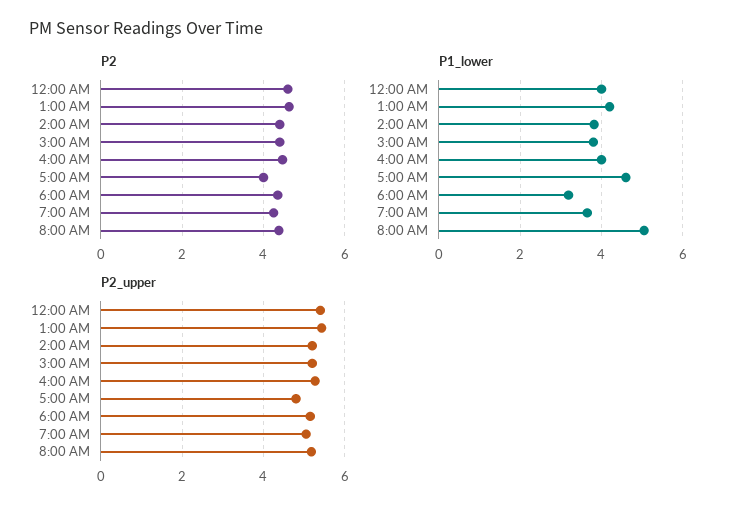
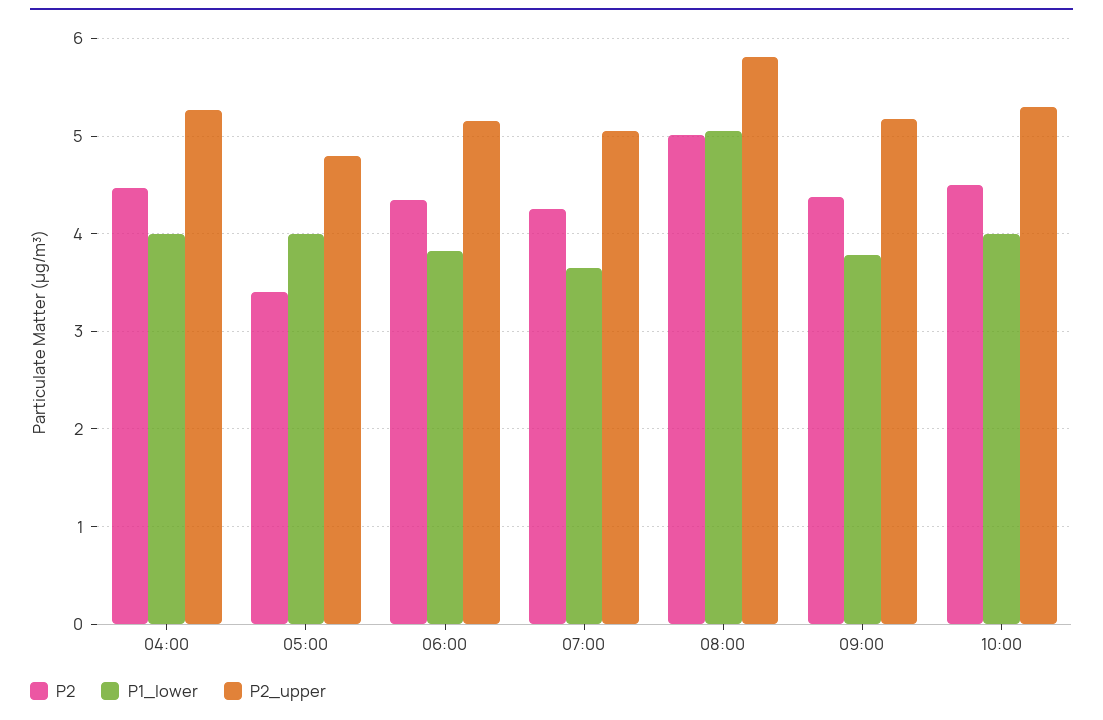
P2, 12:00 AM: 4.6 -> none
P2, 1:00 AM: 4.6 -> none
P2, 2:00 AM: 4.4 -> none
P2, 3:00 AM: 4.4 -> none
P2, 5:00 AM: 4 -> 3.4
P2, 8:00 AM: 4.4 -> 5
P1_lower, 12:00 AM: 4 -> none
P1_lower, 1:00 AM: 4.2 -> none
P1_lower, 2:00 AM: 3.8 -> none
P1_lower, 3:00 AM: 3.8 -> none
P1_lower, 5:00 AM: 4.6 -> 4
P1_lower, 6:00 AM: 3.2 -> 3.8
P2_upper, 12:00 AM: 5.4 -> none
P2_upper, 1:00 AM: 5.4 -> none
P2_upper, 2:00 AM: 5.2 -> none
P2_upper, 3:00 AM: 5.2 -> none
P2_upper, 8:00 AM: 5.2 -> 5.8
P2, 09:00: none -> 4.4
P1_lower, 09:00: none -> 3.8
P2_upper, 09:00: none -> 5.2
P2, 10:00: none -> 4.5
P1_lower, 10:00: none -> 4
P2_upper, 10:00: none -> 5.3

